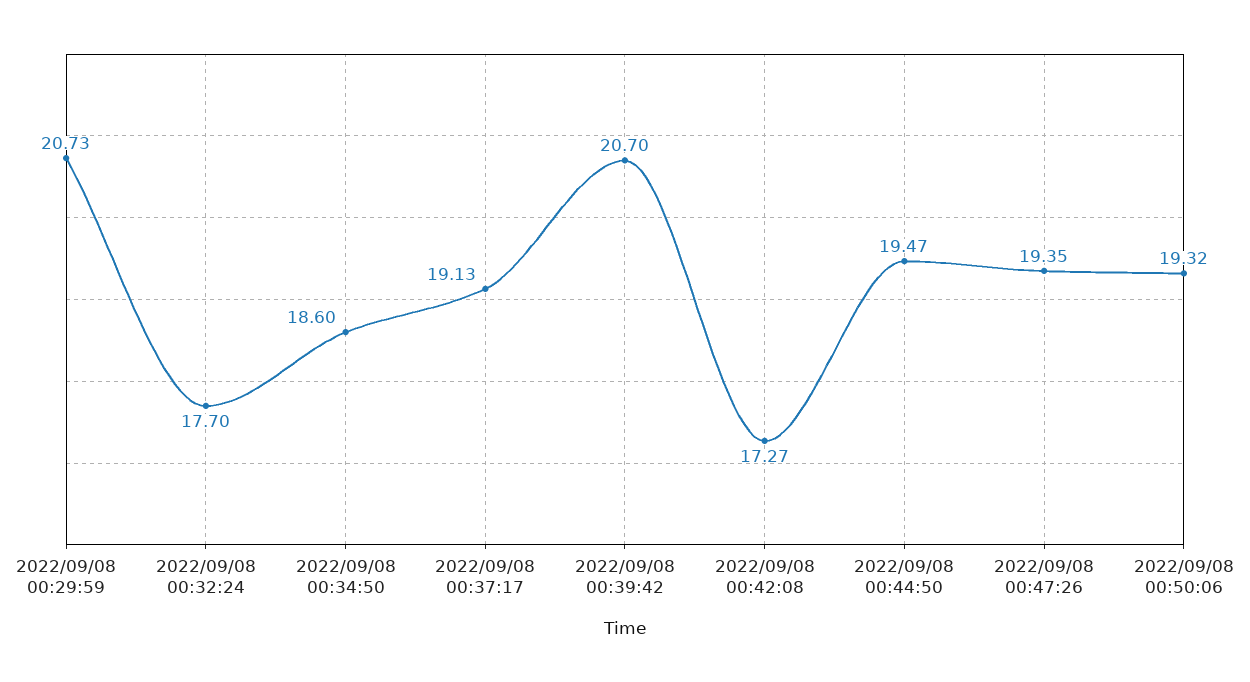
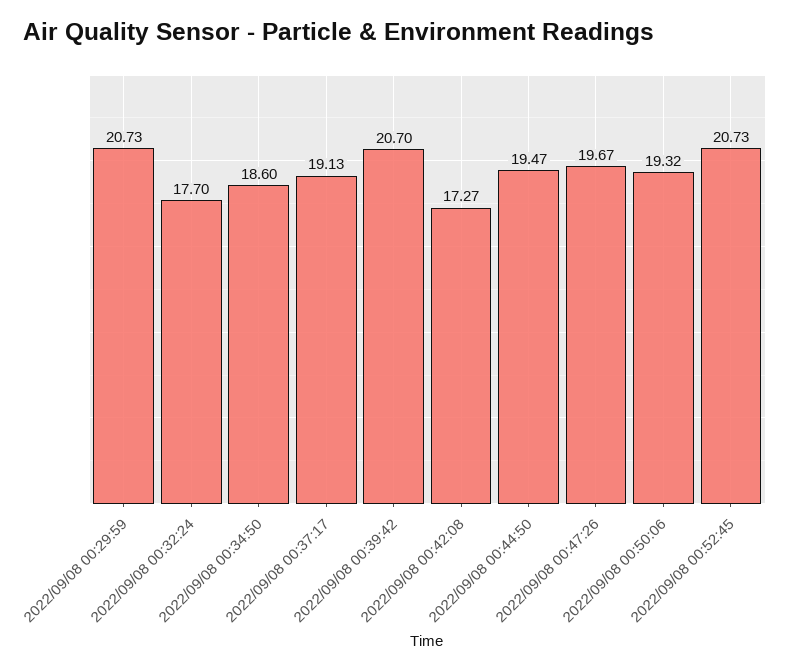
2022/09/08 00:47:26: 19.35 -> 19.67
2022/09/08 00:52:45: none -> 20.73

